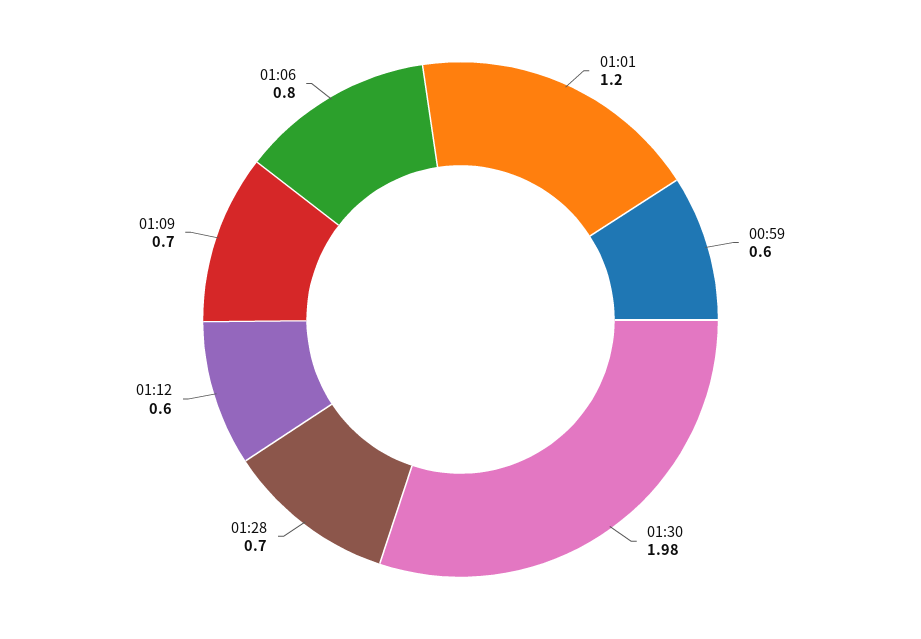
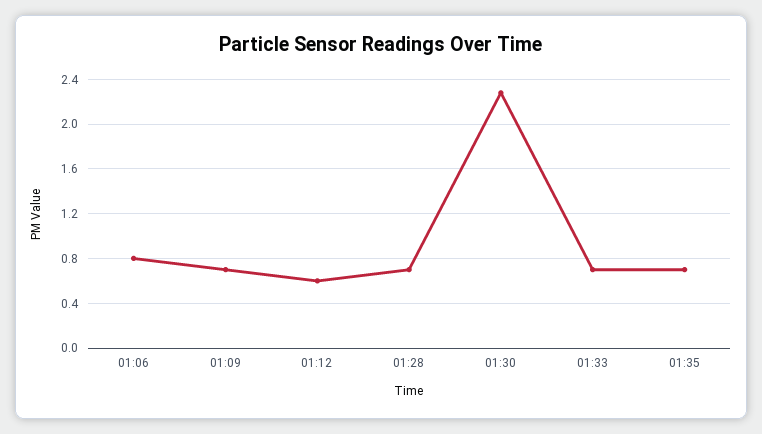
01:01: 1.2 -> none
00:59: 0.6 -> none
01:30: 1.98 -> 2.3
01:33: none -> 0.7
01:35: none -> 0.7

